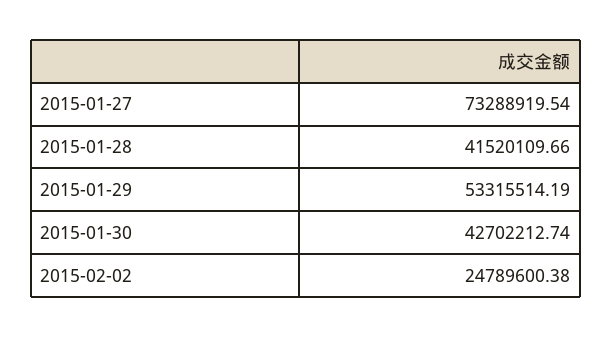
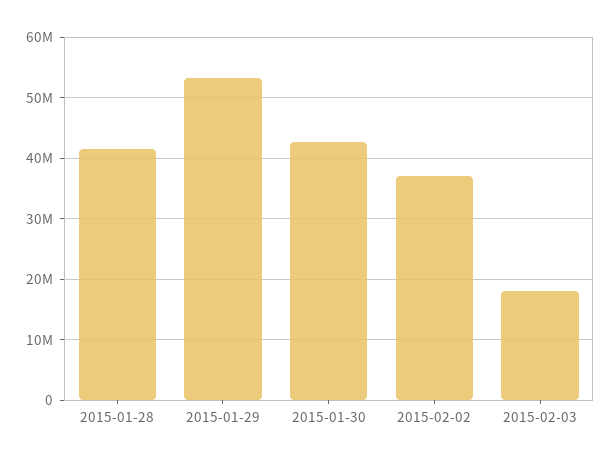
2015-01-27: 73288919.54 -> none
2015-02-02: 24789600.38 -> 37000000
2015-02-03: none -> 18000000

